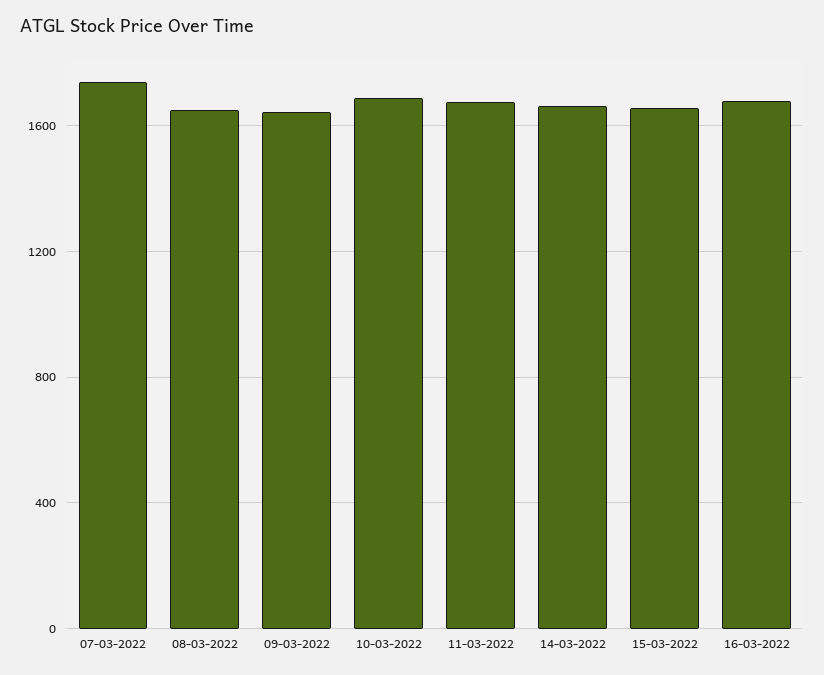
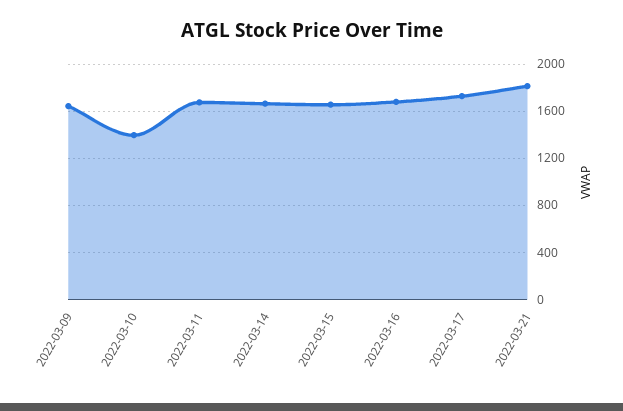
07-03-2022: 1750 -> none
08-03-2022: 1650 -> none
10-03-2022: 1700 -> 1400
2022-03-17: none -> 1700
2022-03-21: none -> 1800

